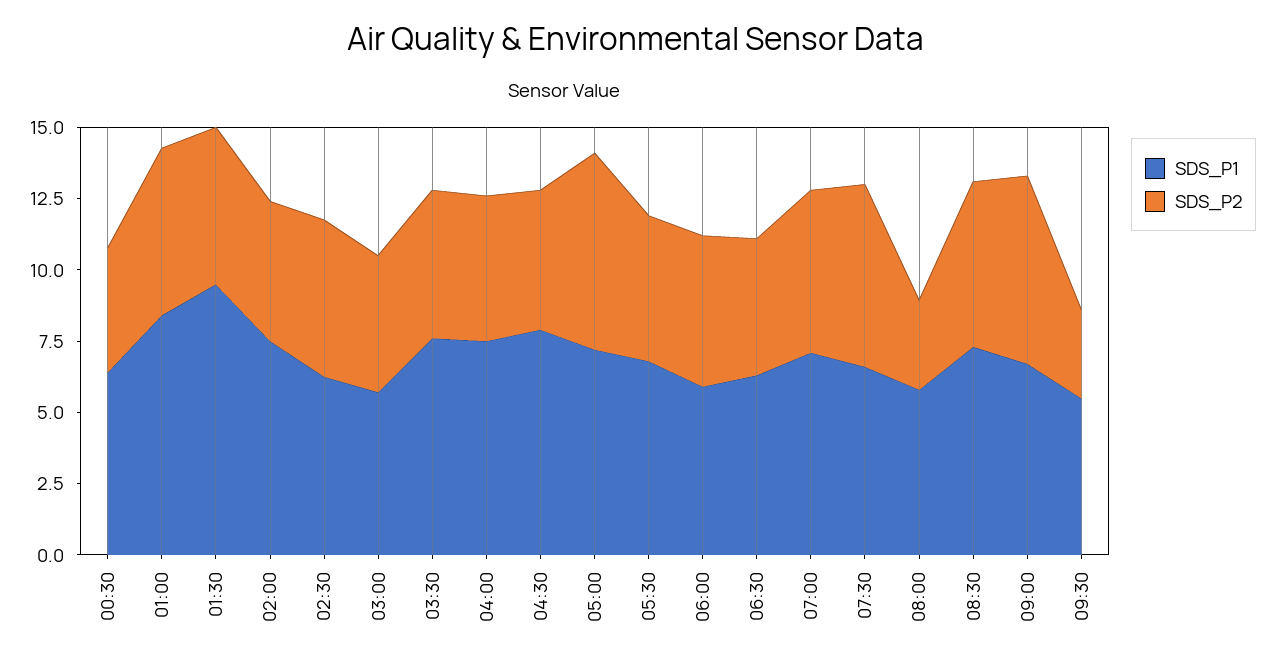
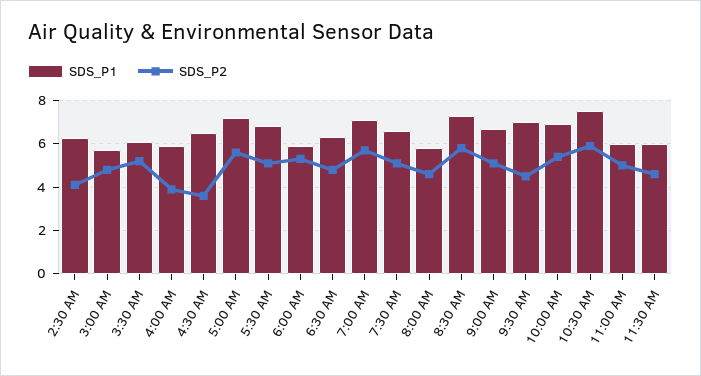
SDS_P1, 00:30: 6.5 -> none
SDS_P2, 00:30: 4.5 -> none
SDS_P1, 01:00: 8.5 -> none
SDS_P2, 01:00: 6 -> none
SDS_P1, 01:30: 9.5 -> none
SDS_P2, 01:30: 5.5 -> none
SDS_P1, 02:00: 7.5 -> none
SDS_P2, 02:00: 5 -> none
SDS_P2, 02:30: 5.5 -> 4
SDS_P1, 03:30: 7.5 -> 6
SDS_P1, 04:00: 7.5 -> 6
SDS_P2, 04:00: 5 -> 4
SDS_P1, 04:30: 8 -> 6.5
SDS_P2, 04:30: 5 -> 3.5
SDS_P2, 05:00: 7 -> 5.5
SDS_P2, 07:30: 6.5 -> 5
SDS_P2, 08:00: 3 -> 4.5
SDS_P2, 09:00: 6.5 -> 5
SDS_P1, 09:30: 5.5 -> 7
SDS_P2, 09:30: 3 -> 4.5
SDS_P1, 10:00 AM: none -> 7
SDS_P2, 10:00 AM: none -> 5.5
SDS_P1, 10:30 AM: none -> 7.5
SDS_P2, 10:30 AM: none -> 6
SDS_P1, 11:00 AM: none -> 6
SDS_P2, 11:00 AM: none -> 5
SDS_P1, 11:30 AM: none -> 6
SDS_P2, 11:30 AM: none -> 4.5

